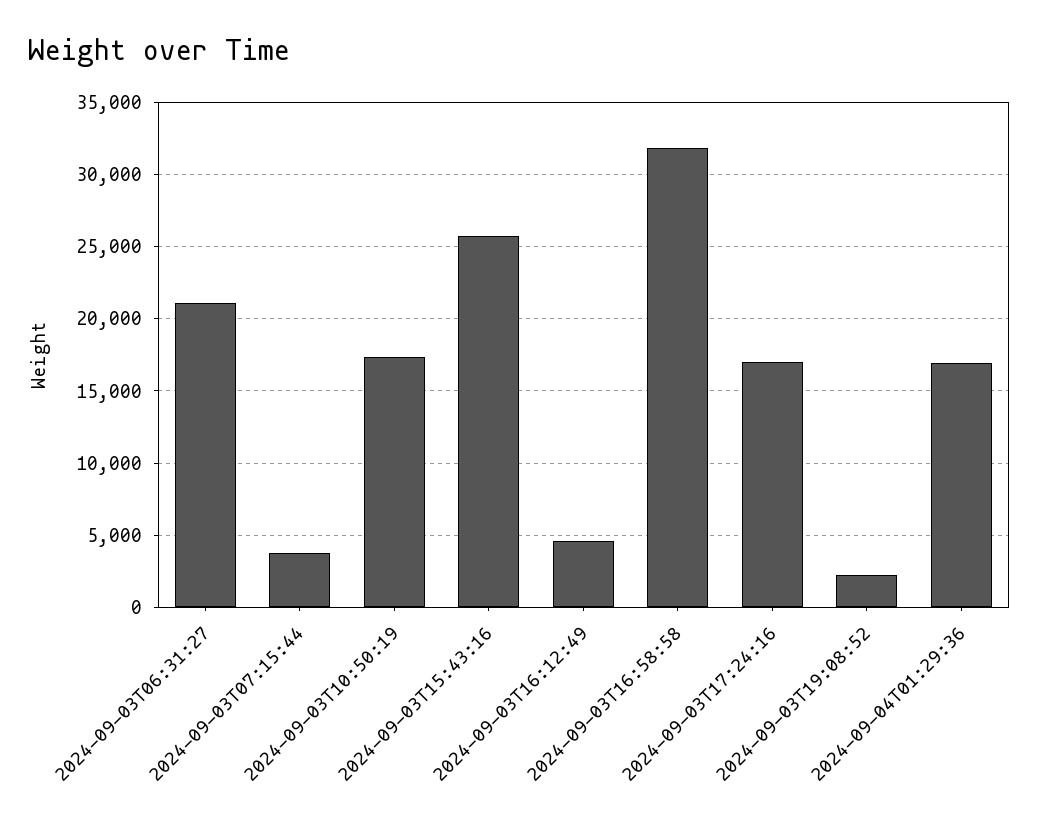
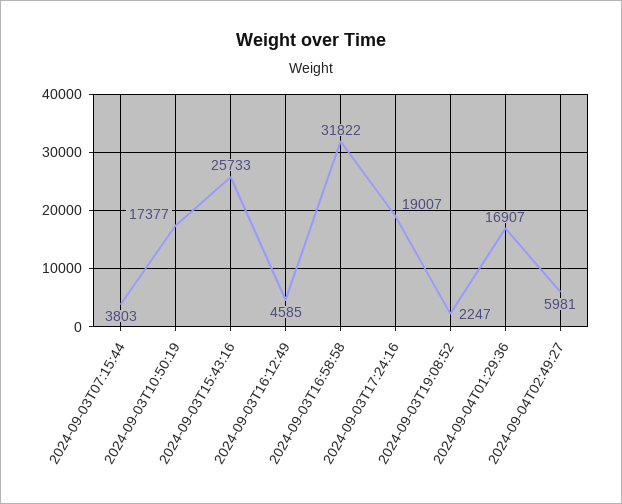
2024-09-03T06:31:27: 21000 -> none
2024-09-03T17:24:16: 17000 -> 19007
2024-09-04T02:49:27: none -> 5981

